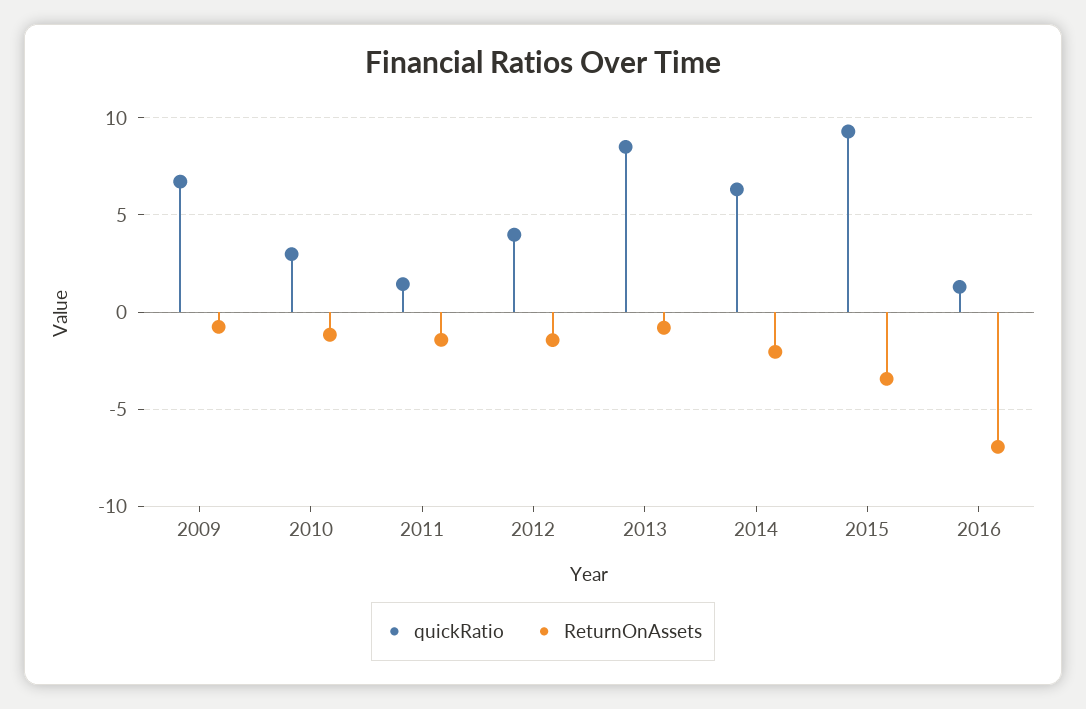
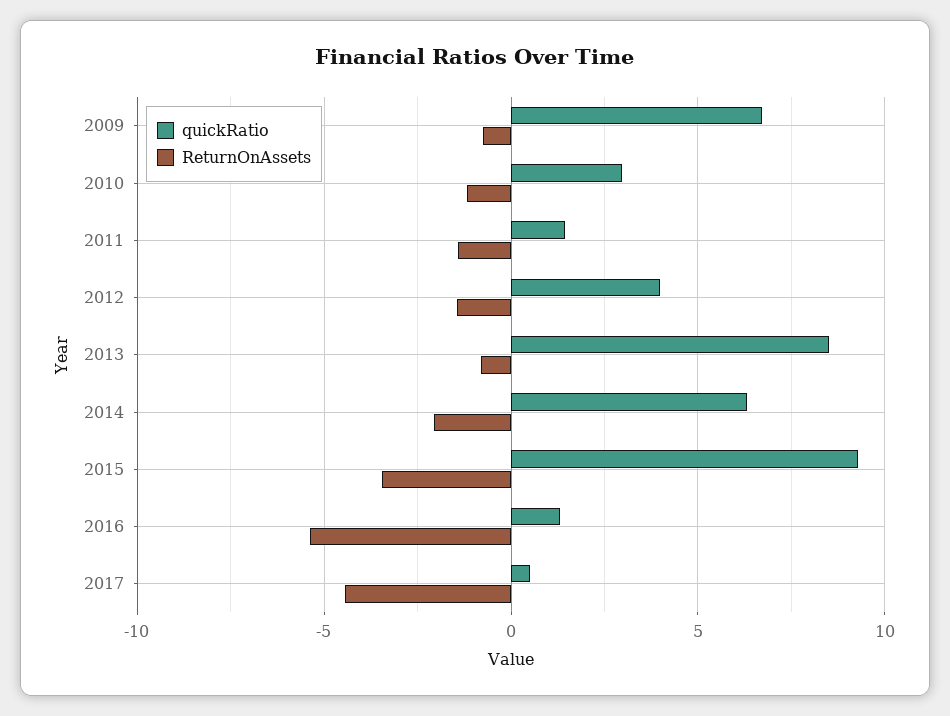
ReturnOnAssets, 2016: -7 -> -5.5
quickRatio, 2017: none -> 0.5
ReturnOnAssets, 2017: none -> -4.5

